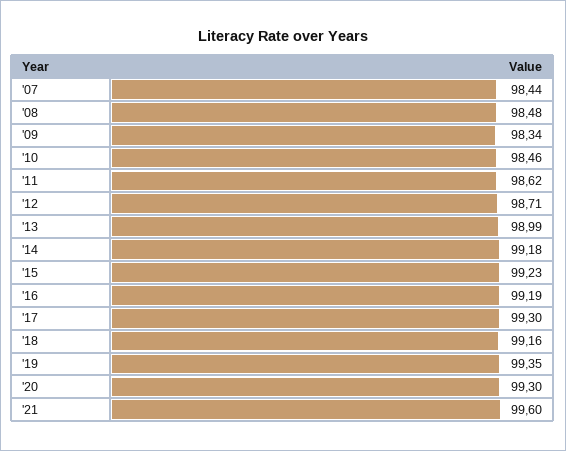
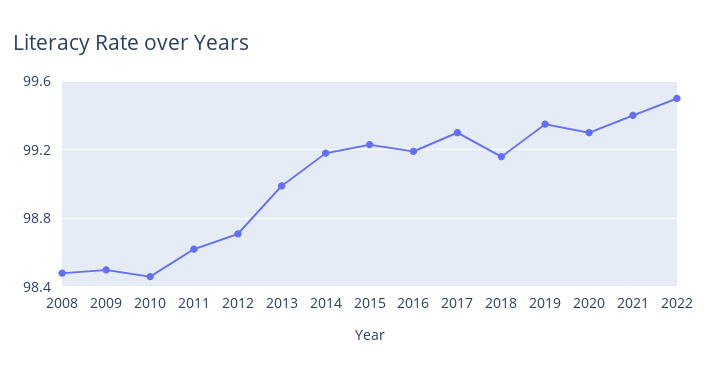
'07: 98.44 -> none
'09: 98.34 -> 98.5
'21: 99.6 -> 99.4
2022: none -> 99.5

